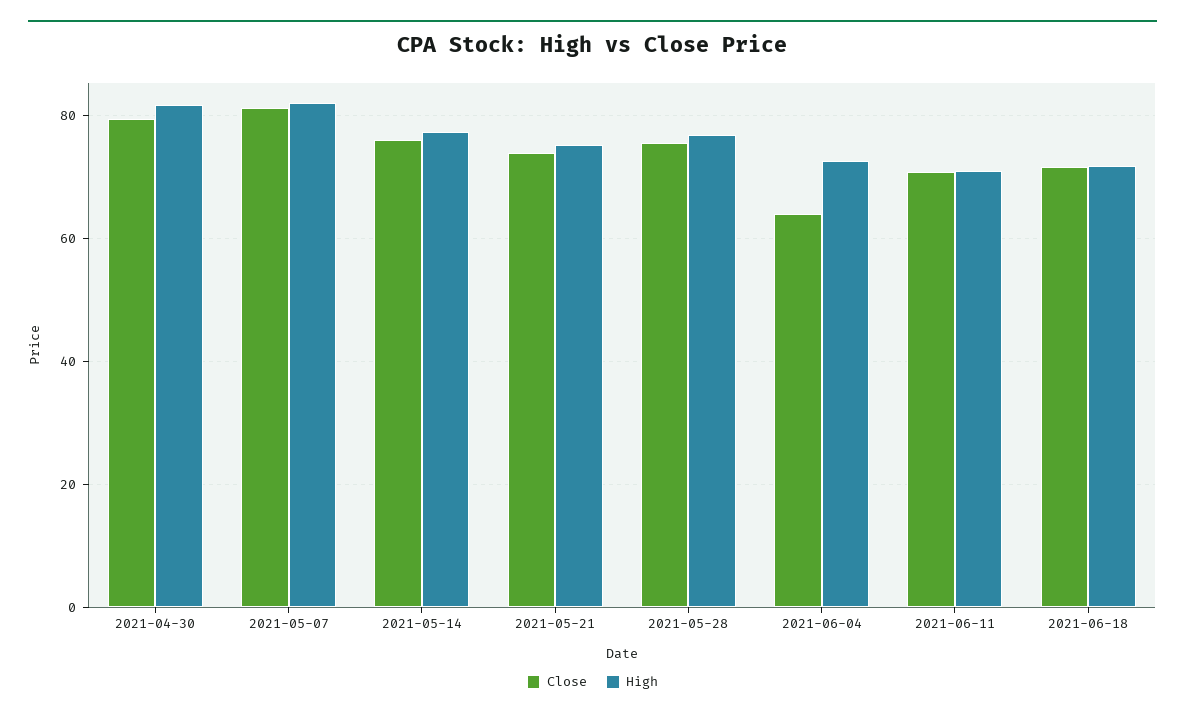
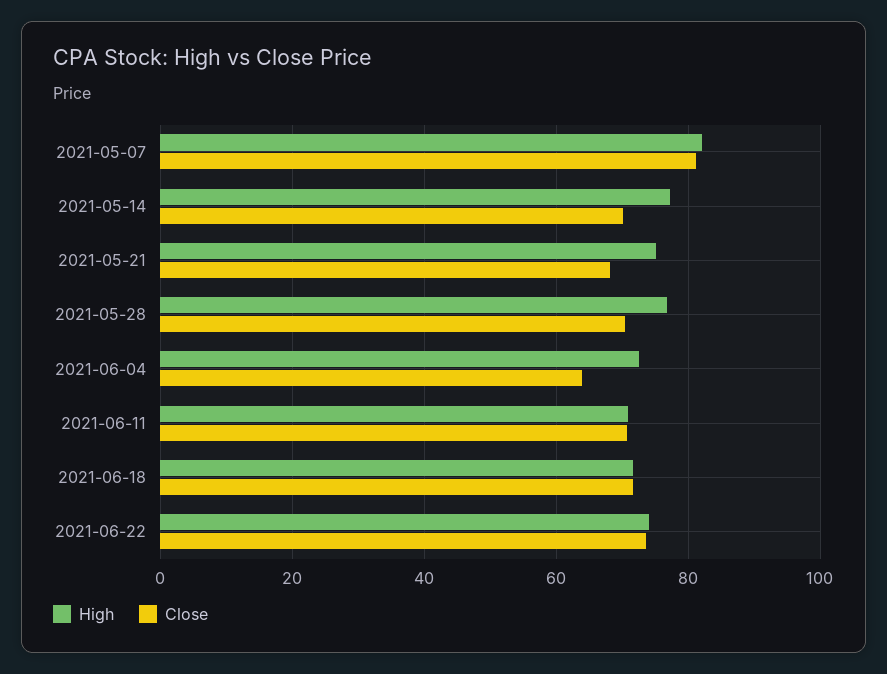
Close, 2021-04-30: 80 -> none
High, 2021-04-30: 82 -> none
Close, 2021-05-14: 76 -> 70
Close, 2021-05-21: 74 -> 68
Close, 2021-05-28: 76 -> 70
High, 2021-06-22: none -> 74
Close, 2021-06-22: none -> 74

